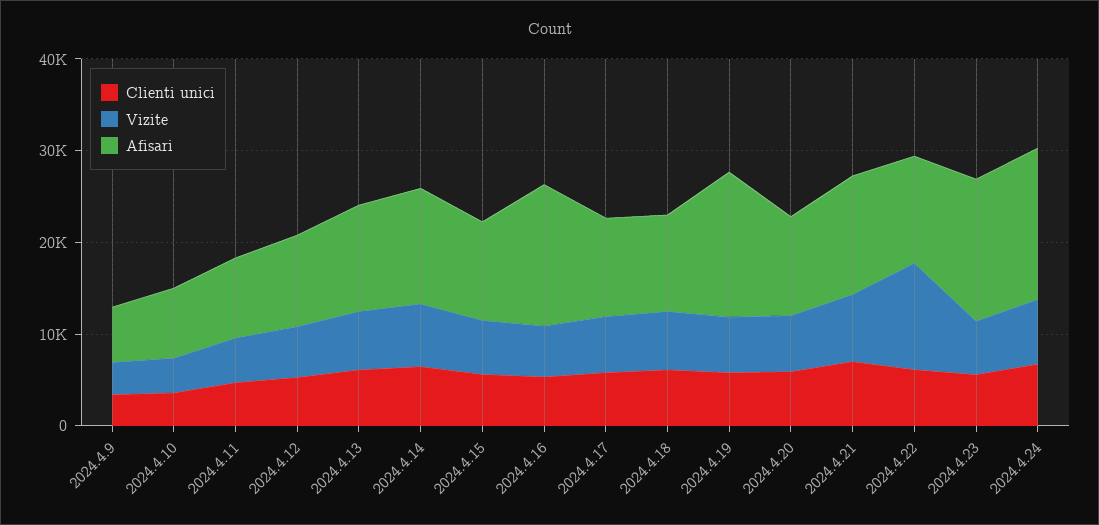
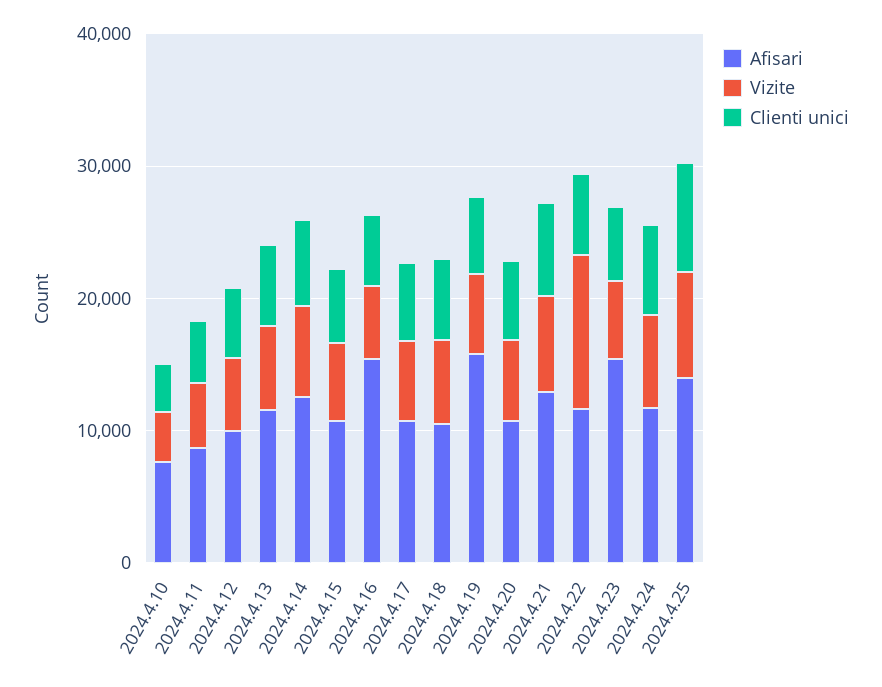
Clienti unici, 2024.4.9: 4000 -> none
Vizite, 2024.4.9: 4000 -> none
Afisari, 2024.4.9: 6000 -> none
Afisari, 2024.4.24: 16000 -> 12000
Afisari, 2024.4.25: none -> 14000
Vizite, 2024.4.25: none -> 8000
Clienti unici, 2024.4.25: none -> 8000

